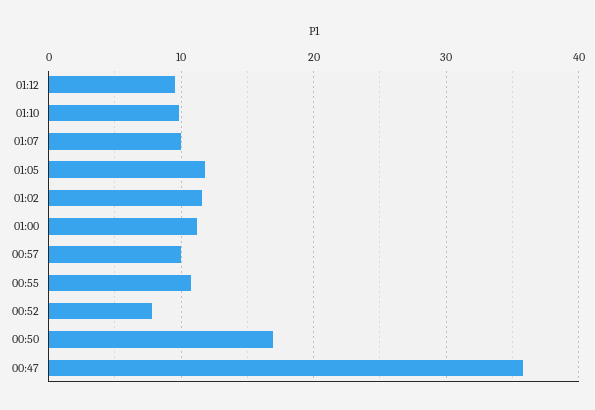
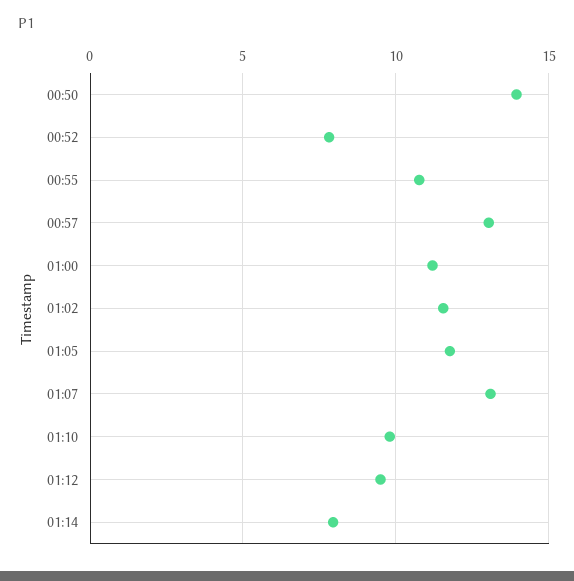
01:07: 10 -> 13
00:57: 10 -> 13
00:50: 17 -> 14
00:47: 36 -> none
01:14: none -> 8

